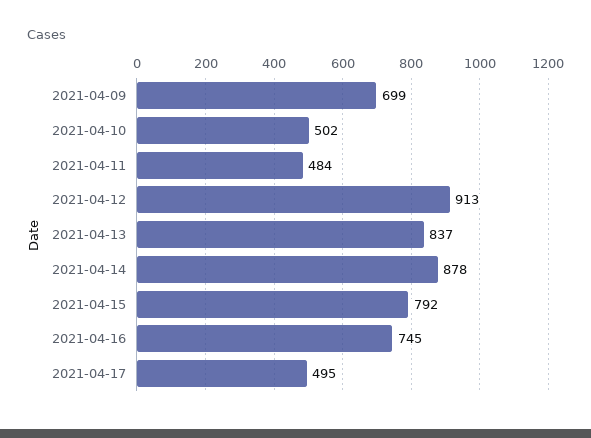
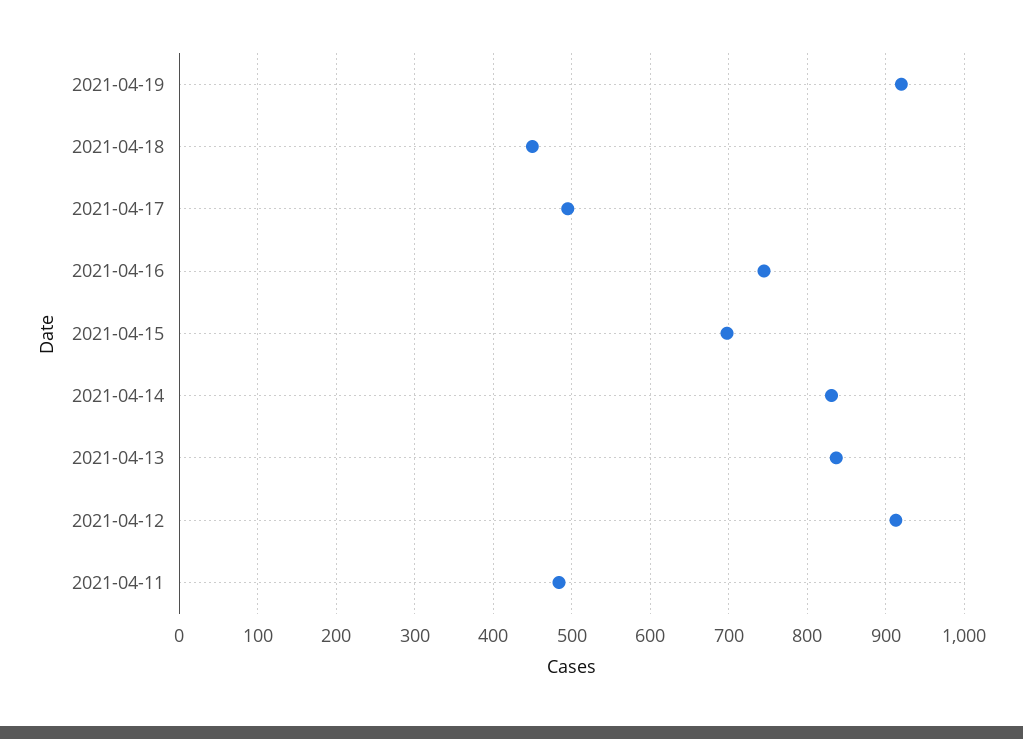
2021-04-09: 699 -> none
2021-04-10: 502 -> none
2021-04-14: 878 -> 830
2021-04-15: 792 -> 700
2021-04-19: none -> 920
2021-04-18: none -> 450

